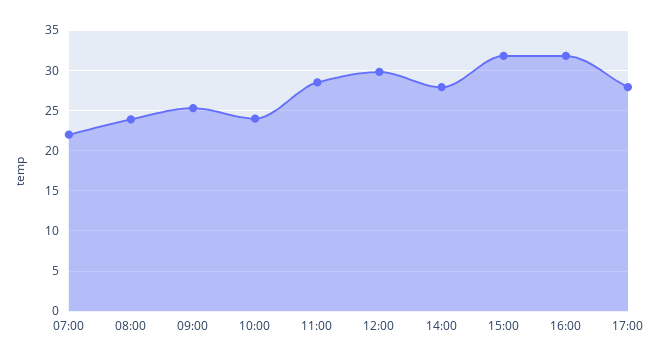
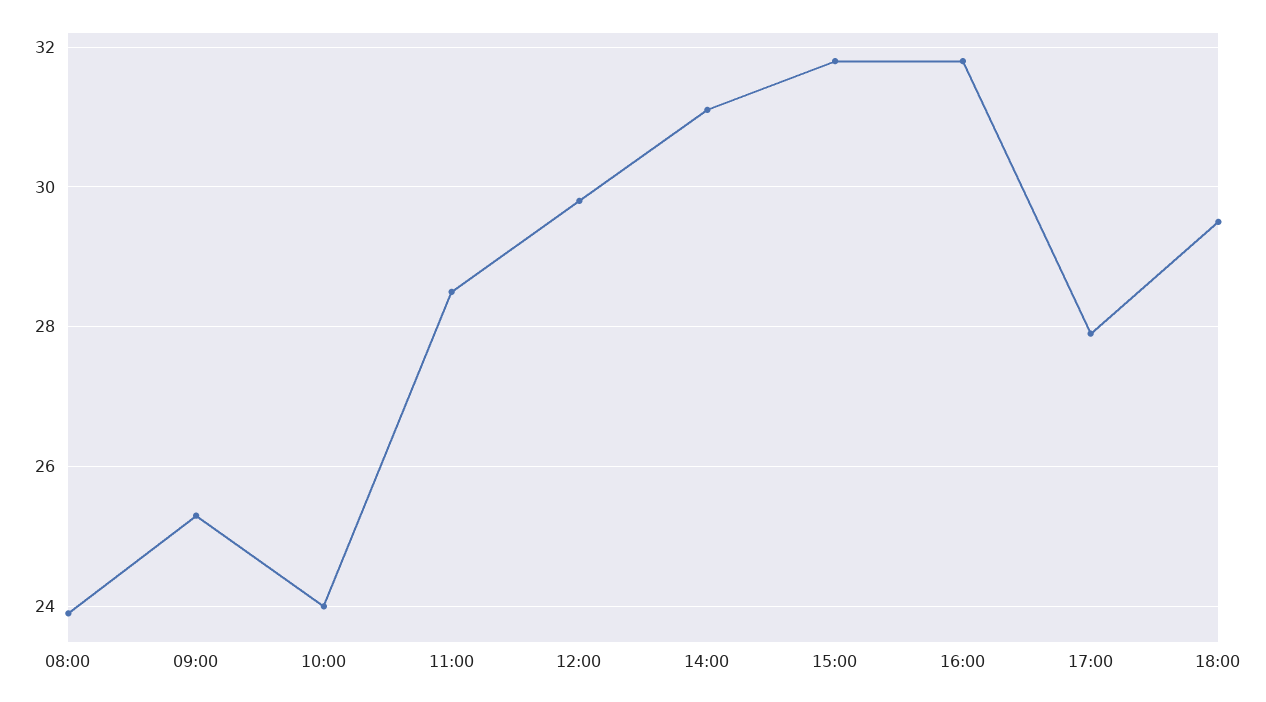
07:00: 22 -> none
14:00: 28 -> 31
18:00: none -> 29.5

